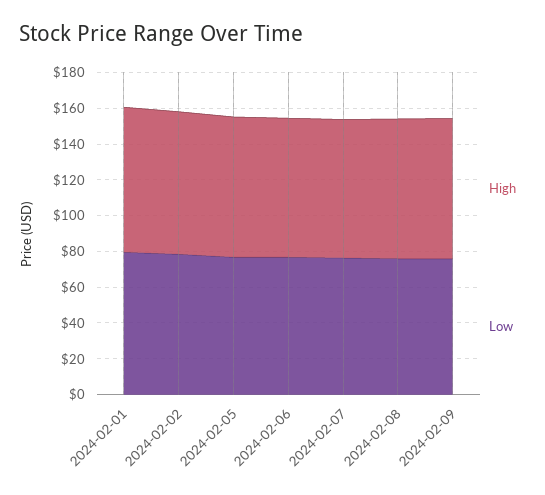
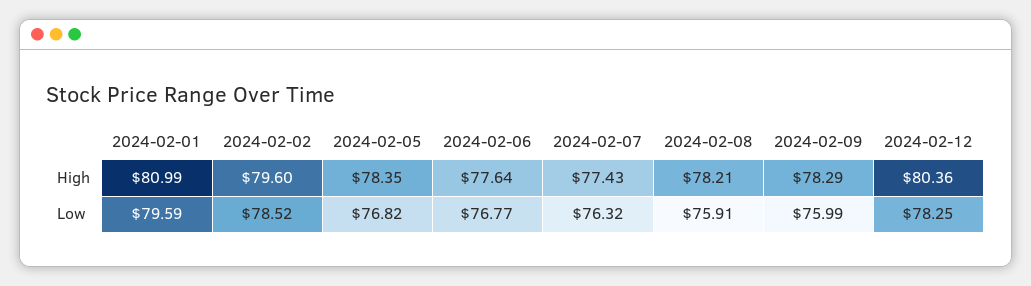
High, 2024-02-12: none -> 80.36
Low, 2024-02-12: none -> 78.25

